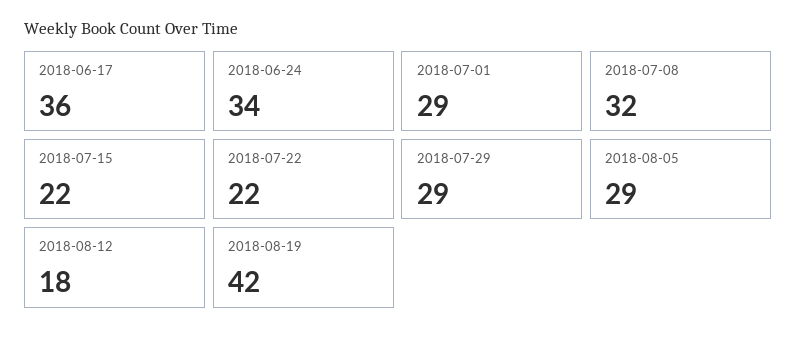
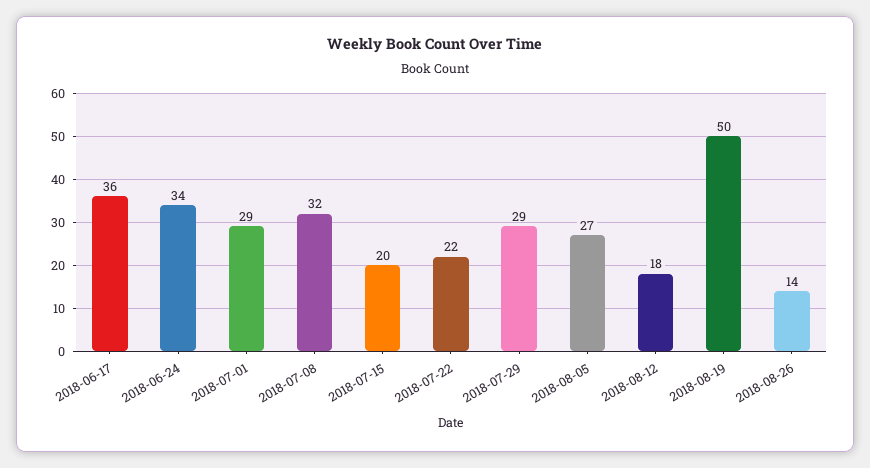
2018-07-15: 22 -> 20
2018-08-05: 29 -> 27
2018-08-19: 42 -> 50
2018-08-26: none -> 14

